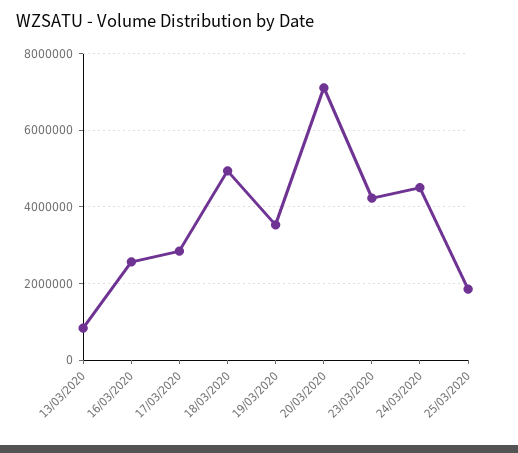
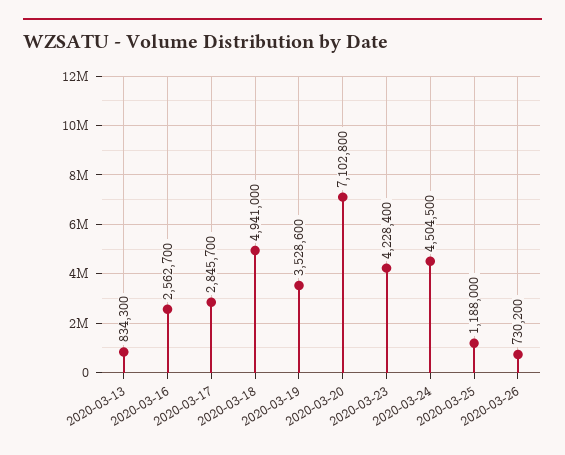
25/03/2020: 1800000 -> 1188000
2020-03-26: none -> 730200

